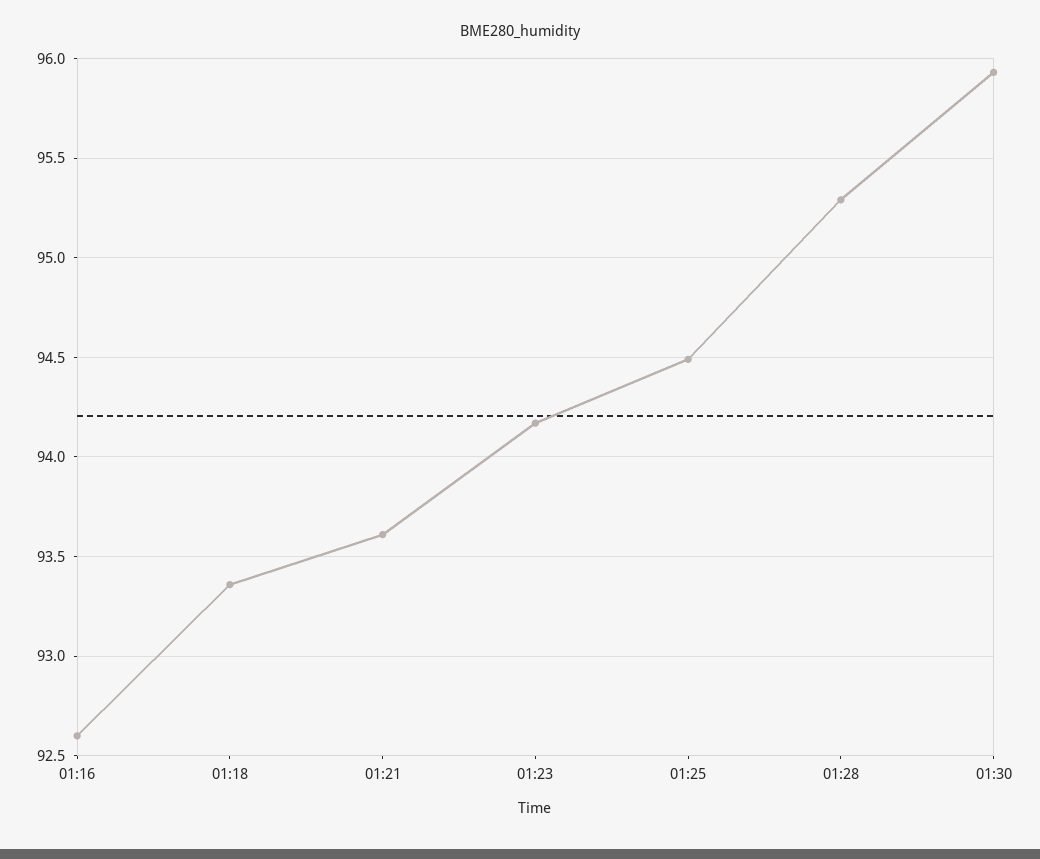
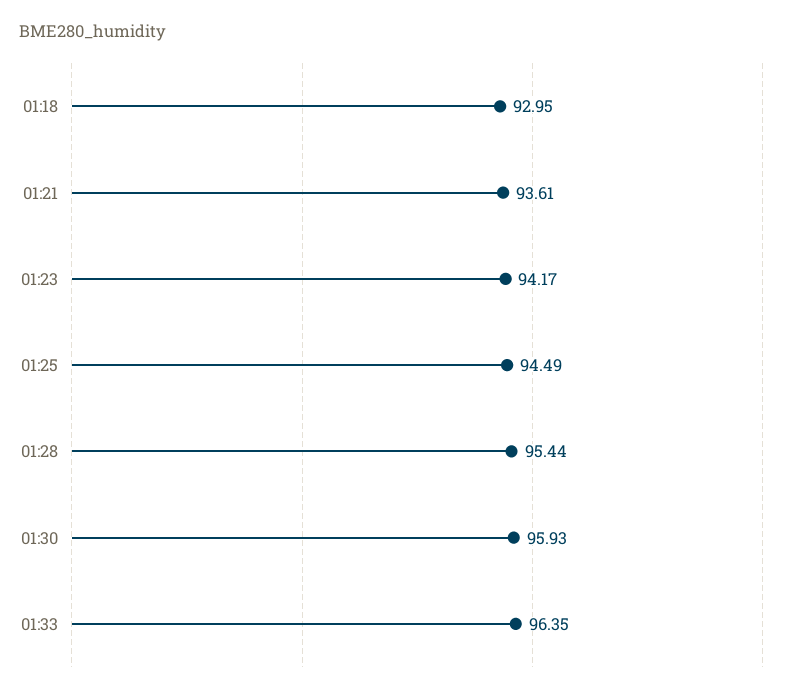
01:16: 92.6 -> none
01:18: 93.35 -> 92.95
01:28: 95.3 -> 95.44
01:33: none -> 96.35

